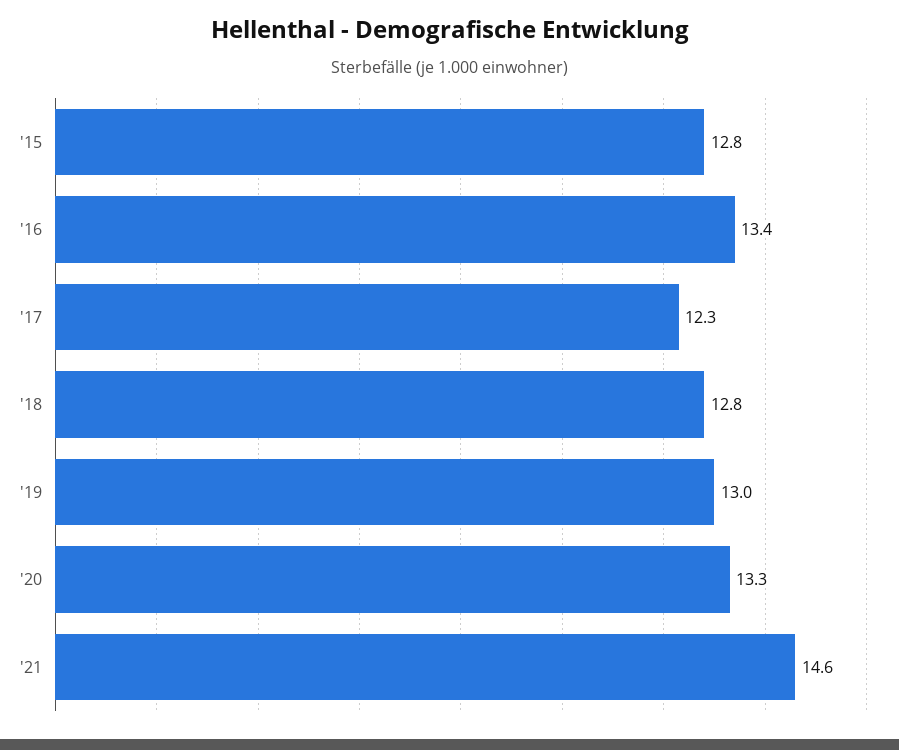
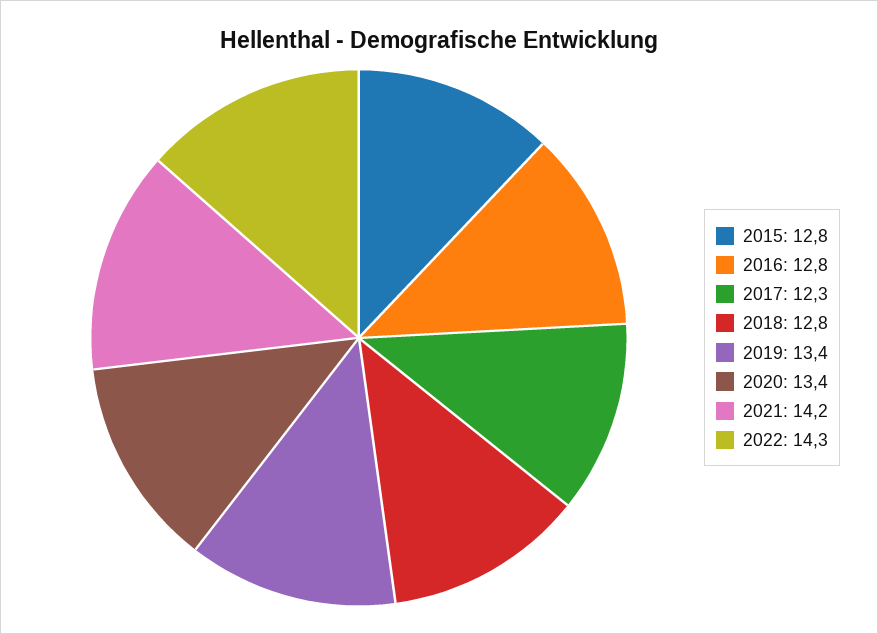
'16: 13.4 -> 12.8
'19: 13 -> 13.4
'20: 13.3 -> 13.4
'21: 14.6 -> 14.2
2022: none -> 14.3

